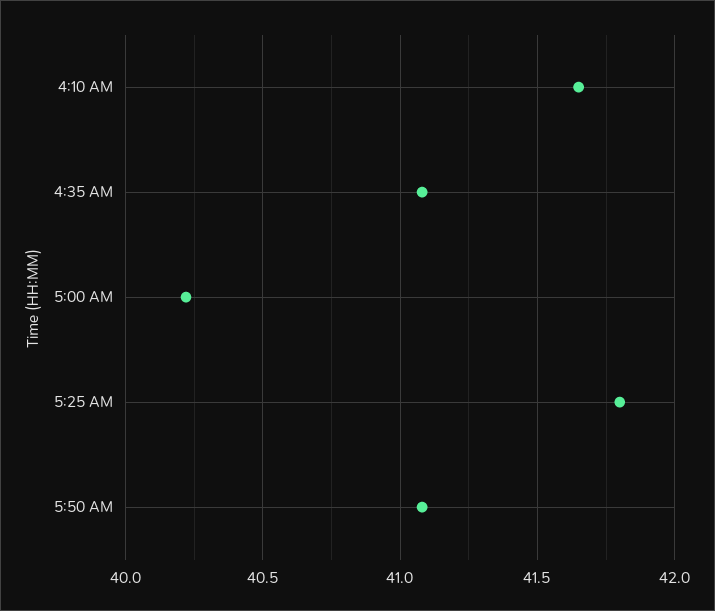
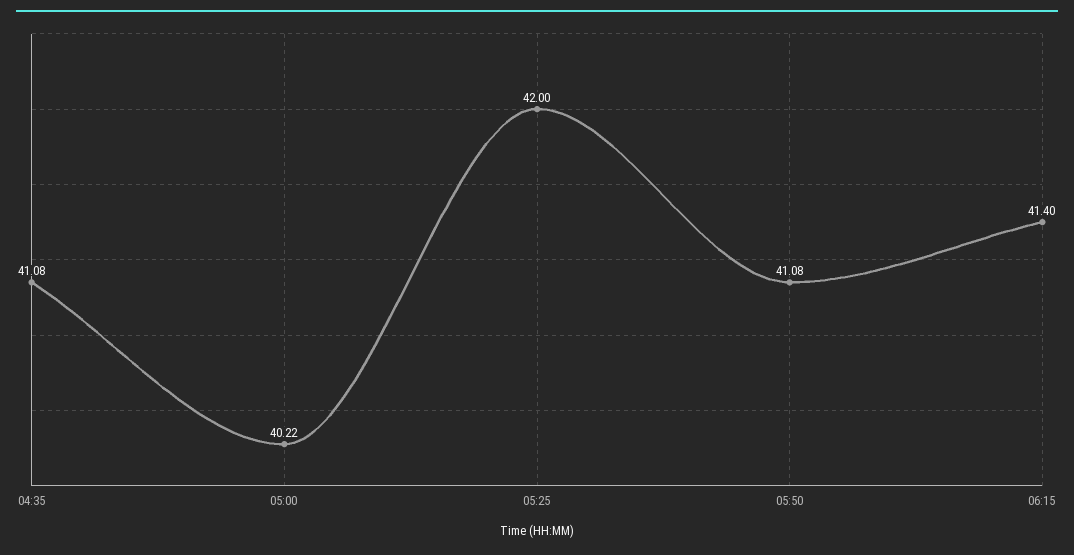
4:10 AM: 41.65 -> none
5:25 AM: 41.8 -> 42
06:15: none -> 41.4

